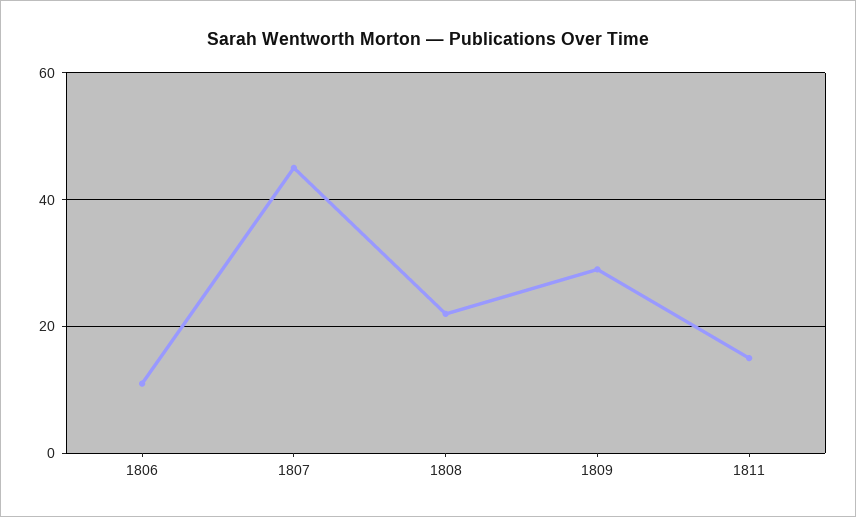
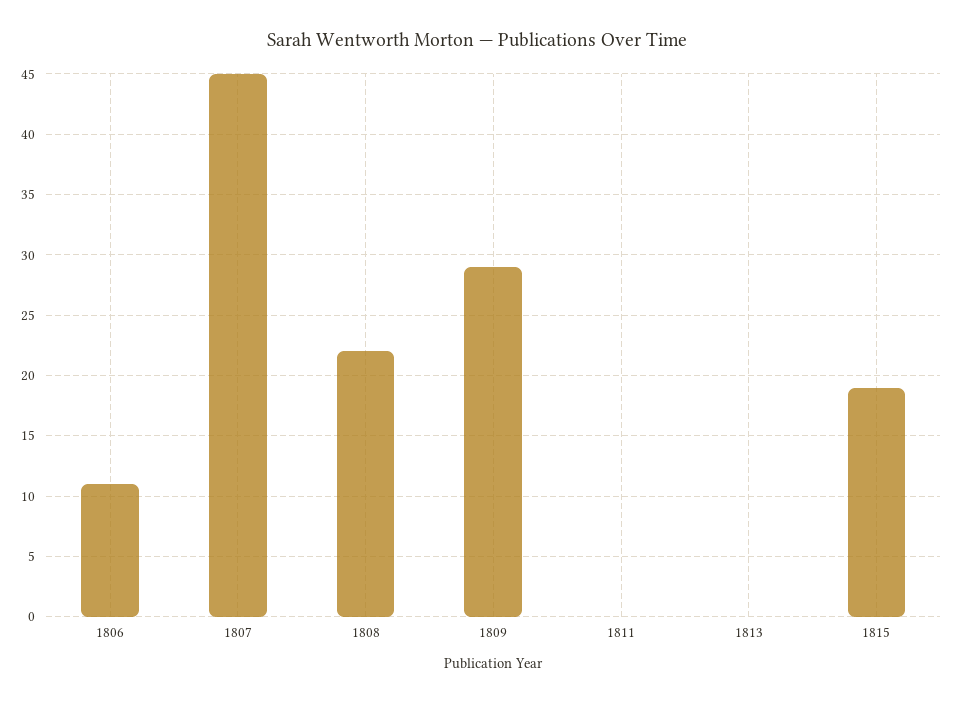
1811: 15 -> 0
1813: none -> 0
1815: none -> 19

